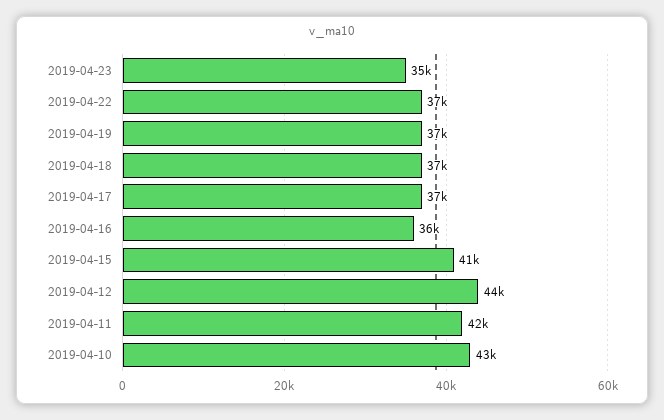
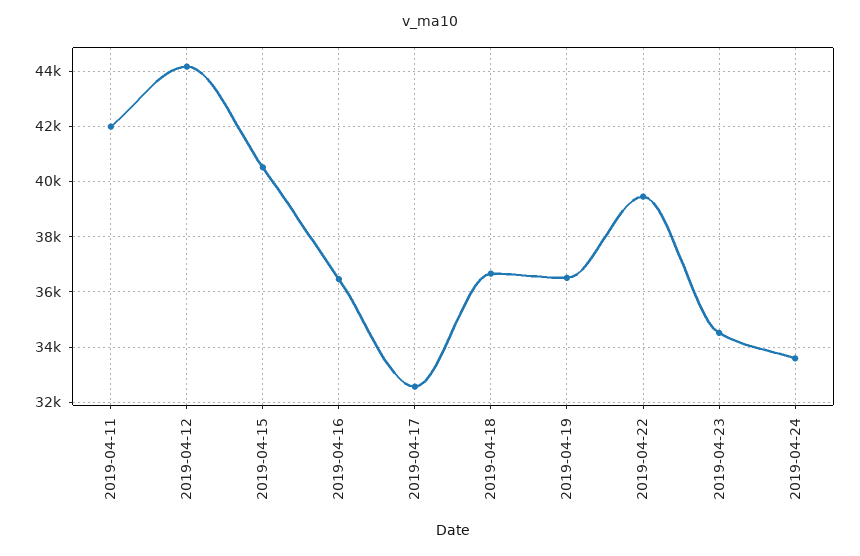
2019-04-22: 37000 -> 39500
2019-04-17: 37000 -> 32500
2019-04-10: 43000 -> none
2019-04-24: none -> 33500

